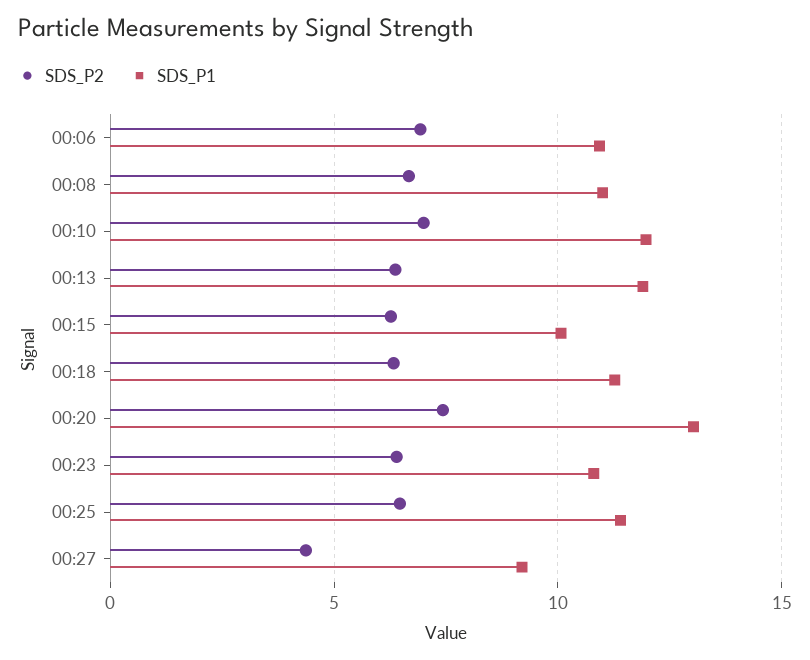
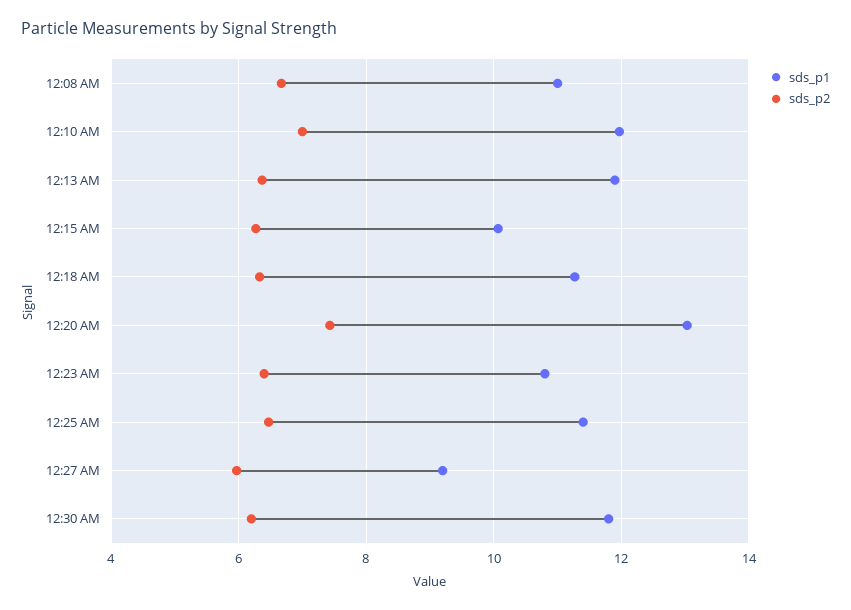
SDS_P2, 00:06: 7 -> none
SDS_P1, 00:06: 11 -> none
SDS_P2, 00:27: 4.5 -> 6
SDS_P1, 12:30 AM: none -> 11.8
SDS_P2, 12:30 AM: none -> 6.2

